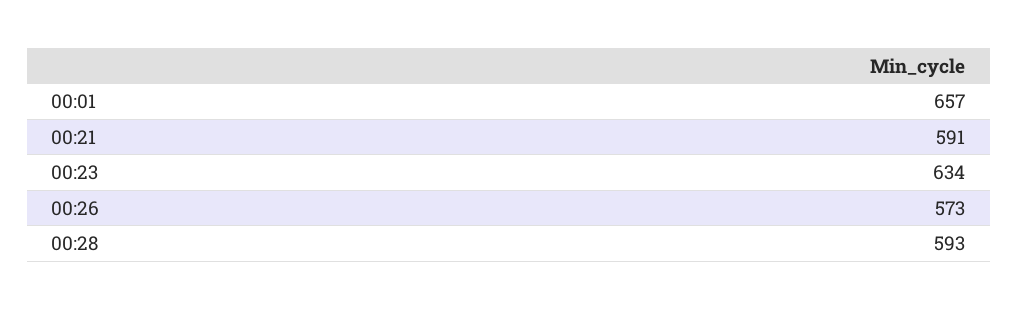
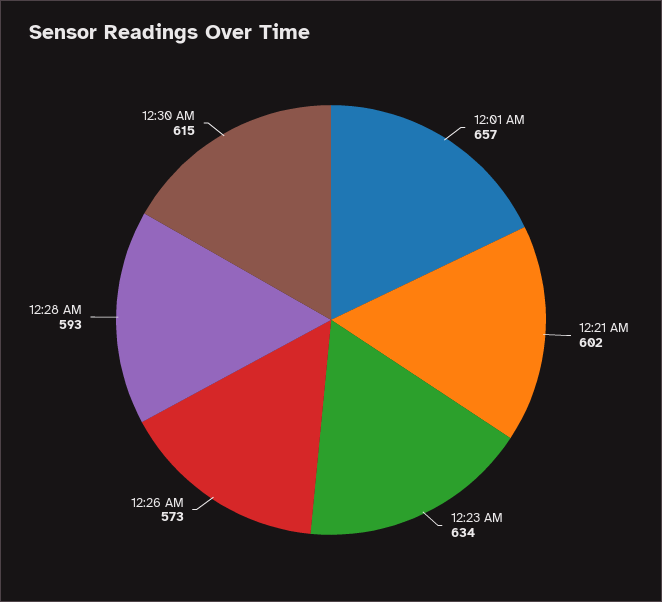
00:21: 591 -> 602
12:30 AM: none -> 615

